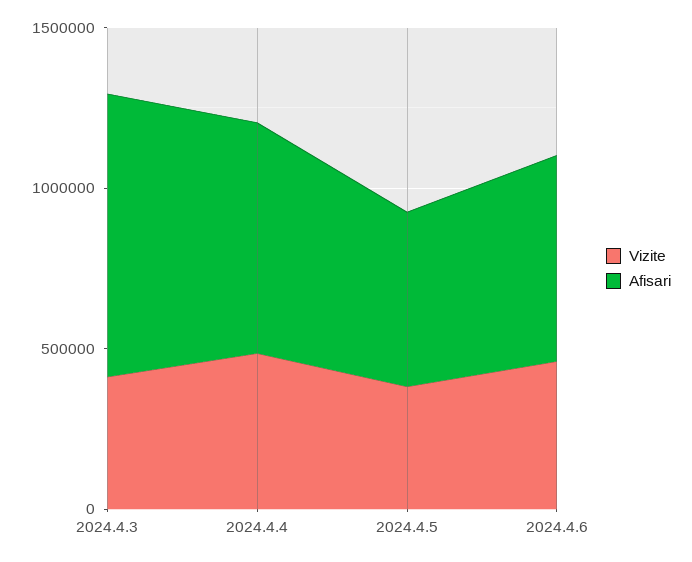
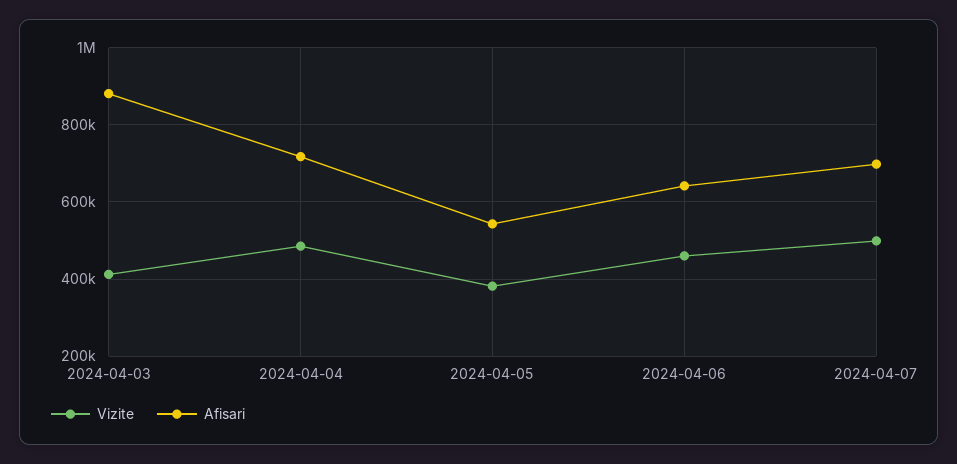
Vizite, 2024-04-07: none -> 500000
Afisari, 2024-04-07: none -> 700000

